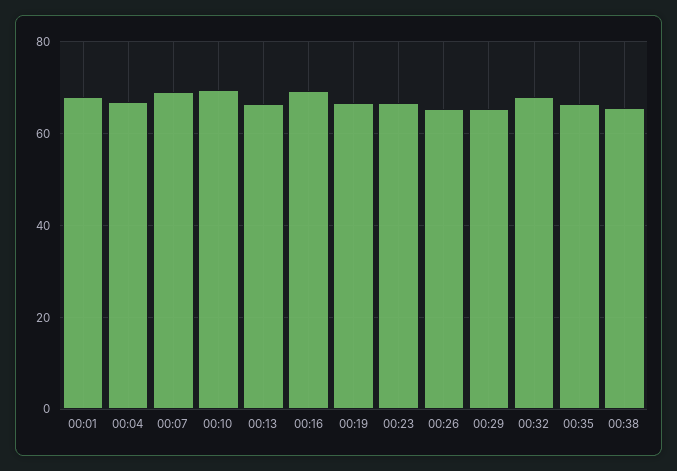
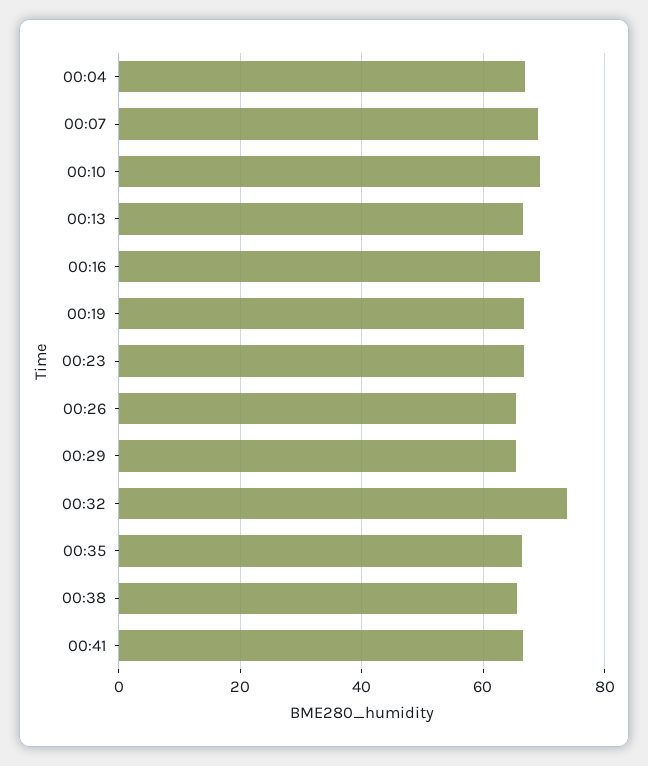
00:01: 68 -> none
00:32: 68 -> 74
00:41: none -> 66

